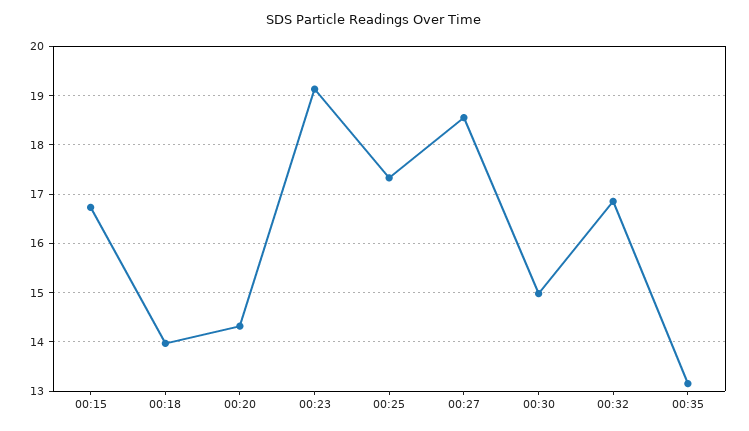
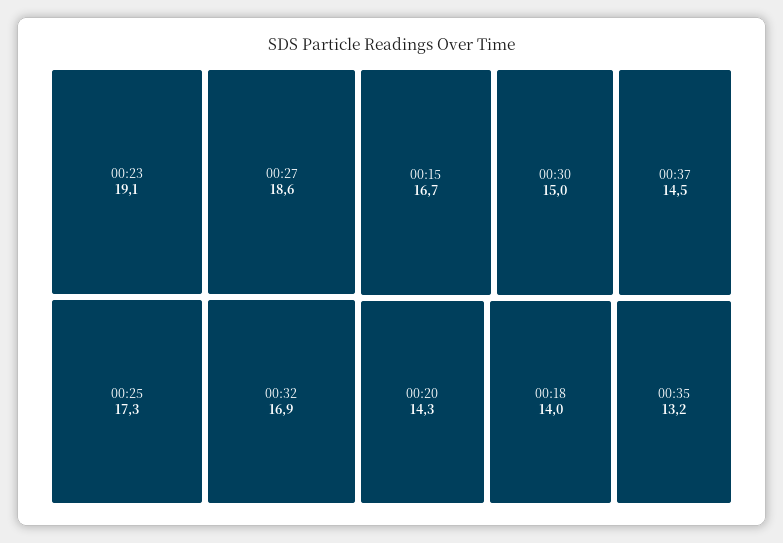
00:37: none -> 14.5

